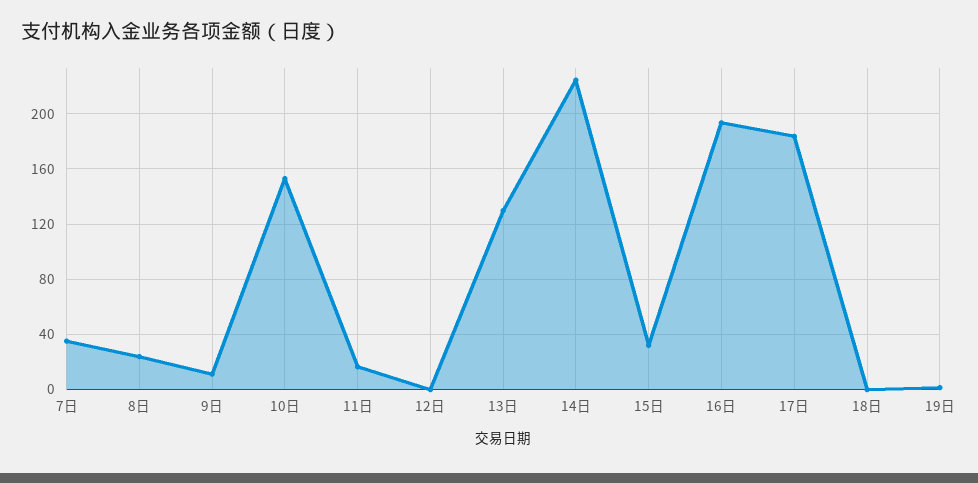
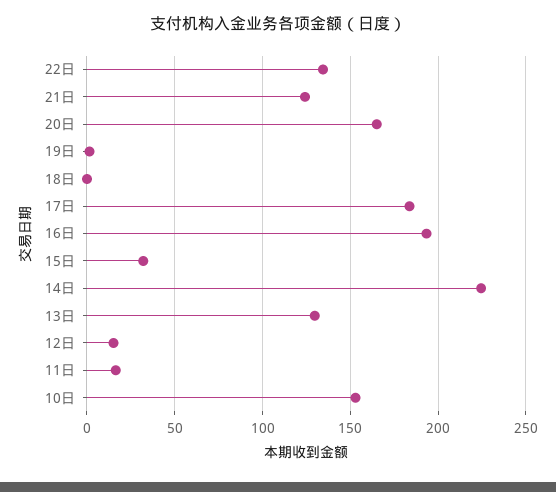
7日: 35 -> none
8日: 25 -> none
9日: 10 -> none
12日: 0 -> 15
22日: none -> 135
21日: none -> 125
20日: none -> 165

